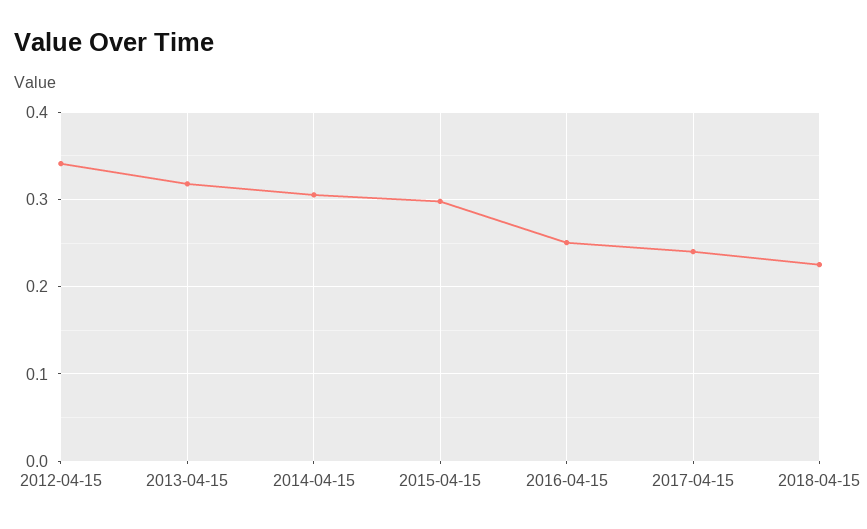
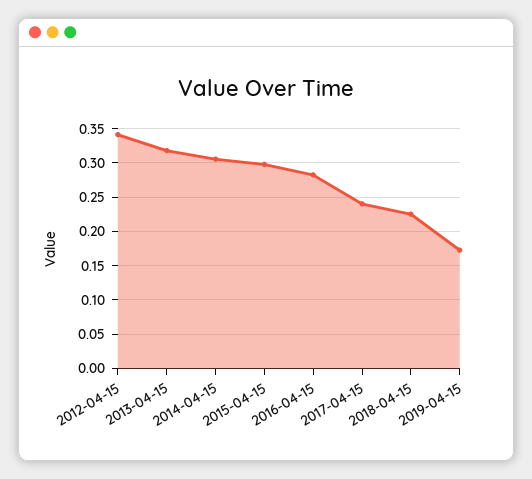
2016-04-15: 0.25 -> 0.28
2019-04-15: none -> 0.17

